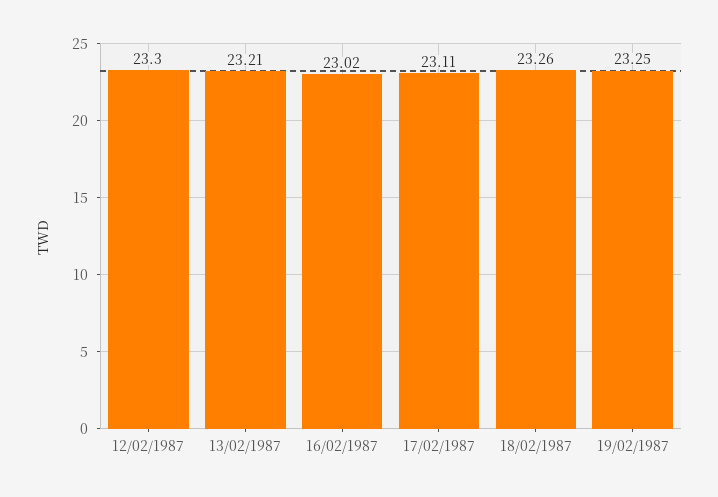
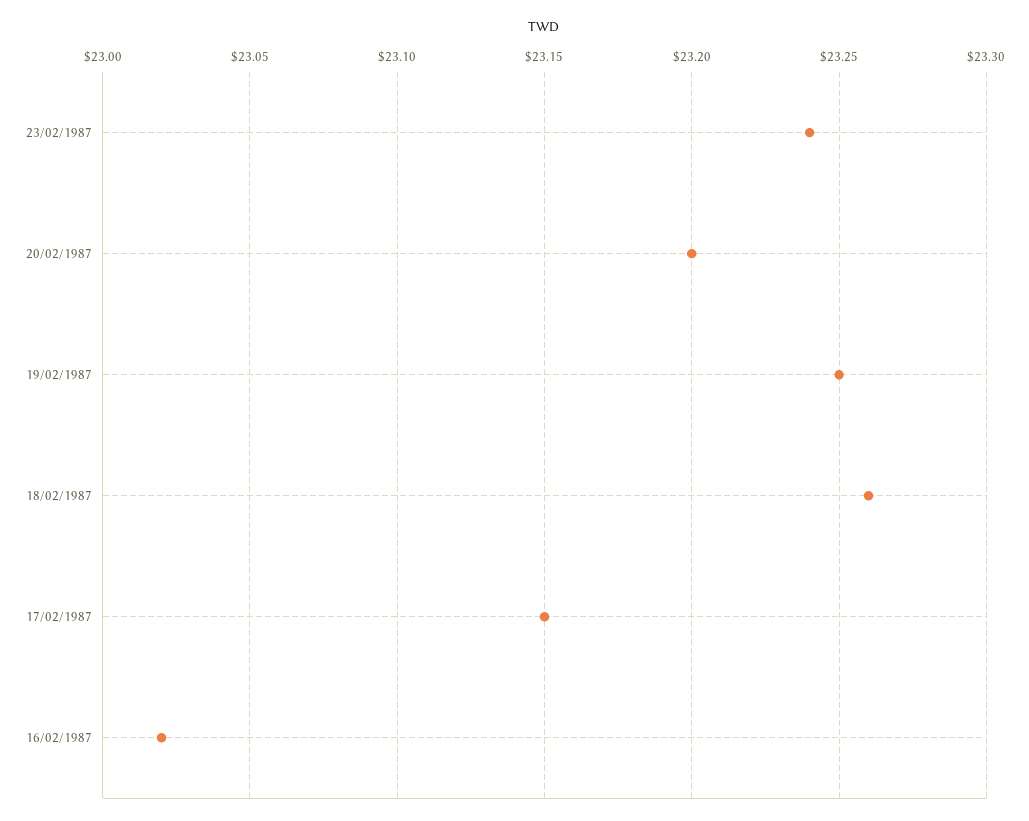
12/02/1987: 23.3 -> none
13/02/1987: 23.21 -> none
17/02/1987: 23.11 -> 23.15
23/02/1987: none -> 23.24
20/02/1987: none -> 23.2

